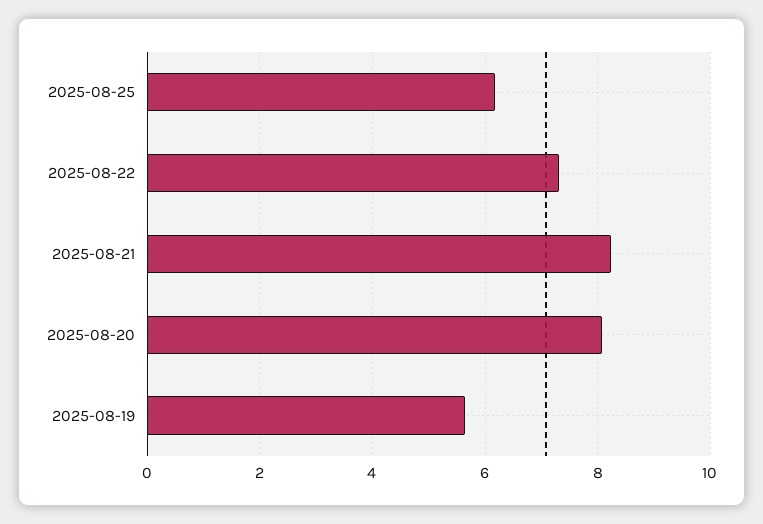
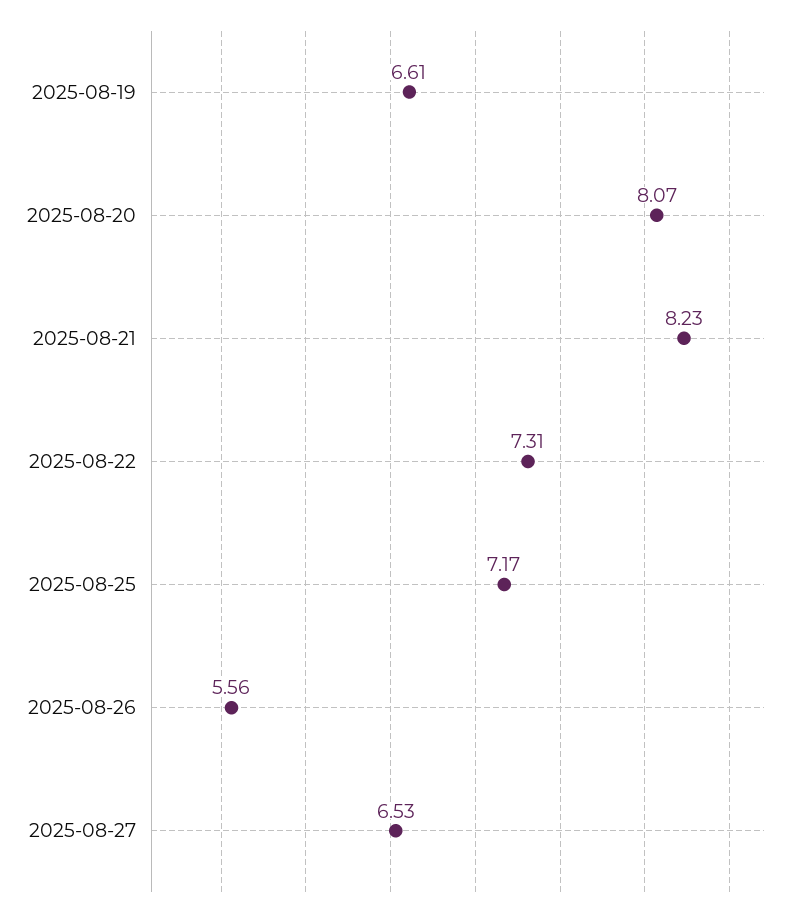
2025-08-25: 6.2 -> 7.17
2025-08-19: 5.6 -> 6.61
2025-08-26: none -> 5.56
2025-08-27: none -> 6.53

